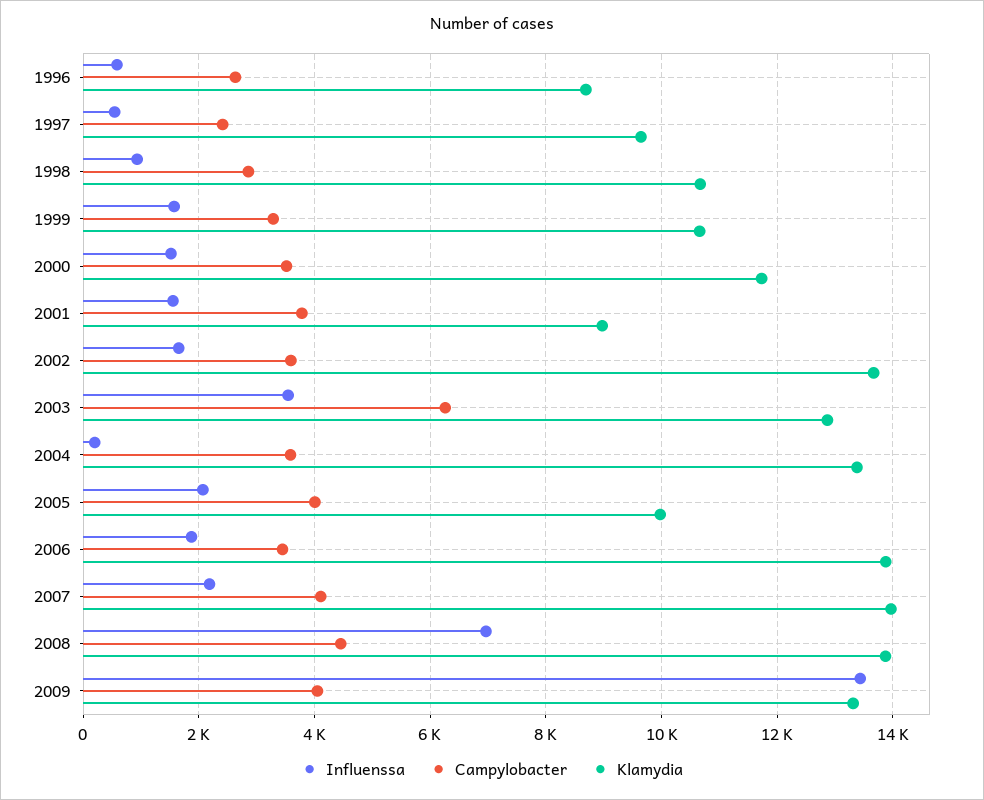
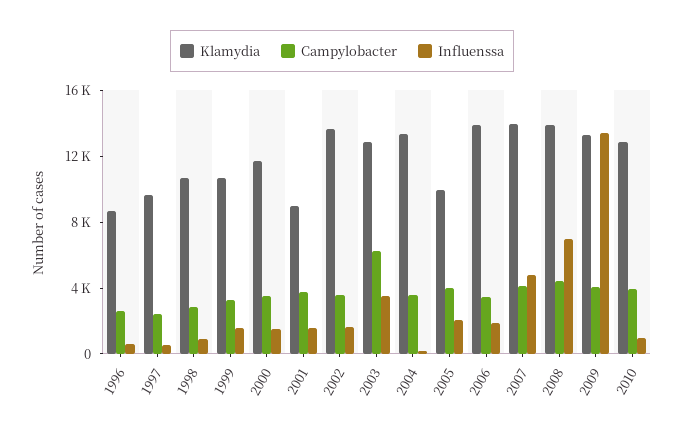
Influenssa, 2007: 2200 -> 5000
Klamydia, 2010: none -> 13000
Campylobacter, 2010: none -> 4000
Influenssa, 2010: none -> 1000

